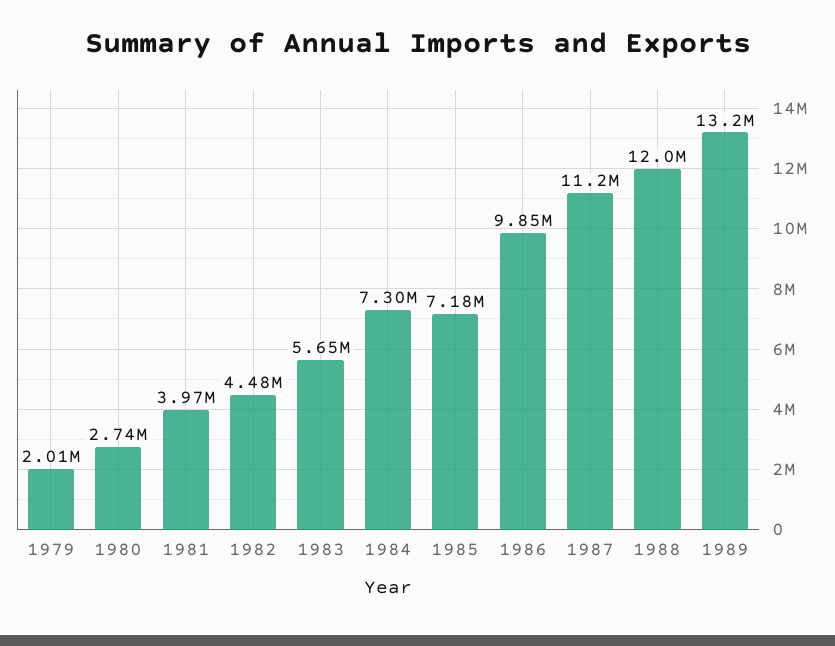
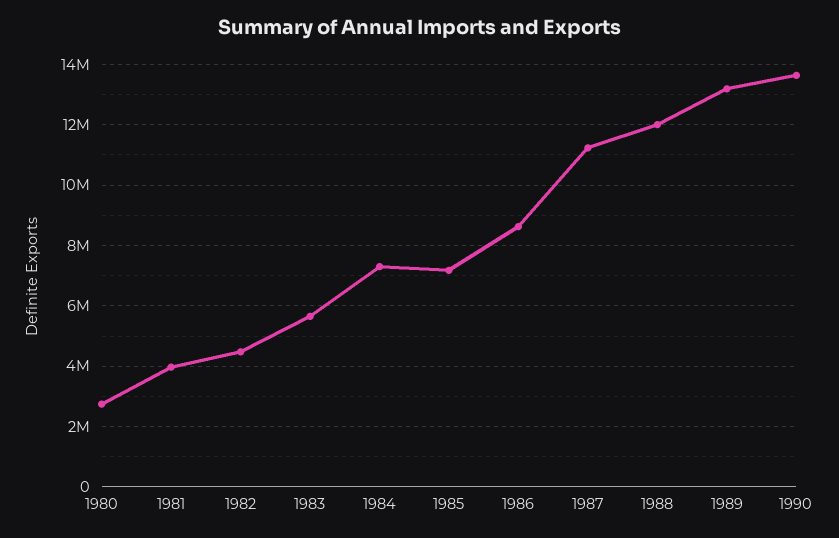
1979: 2010000 -> none
1986: 9850000 -> 8600000
1990: none -> 13600000

